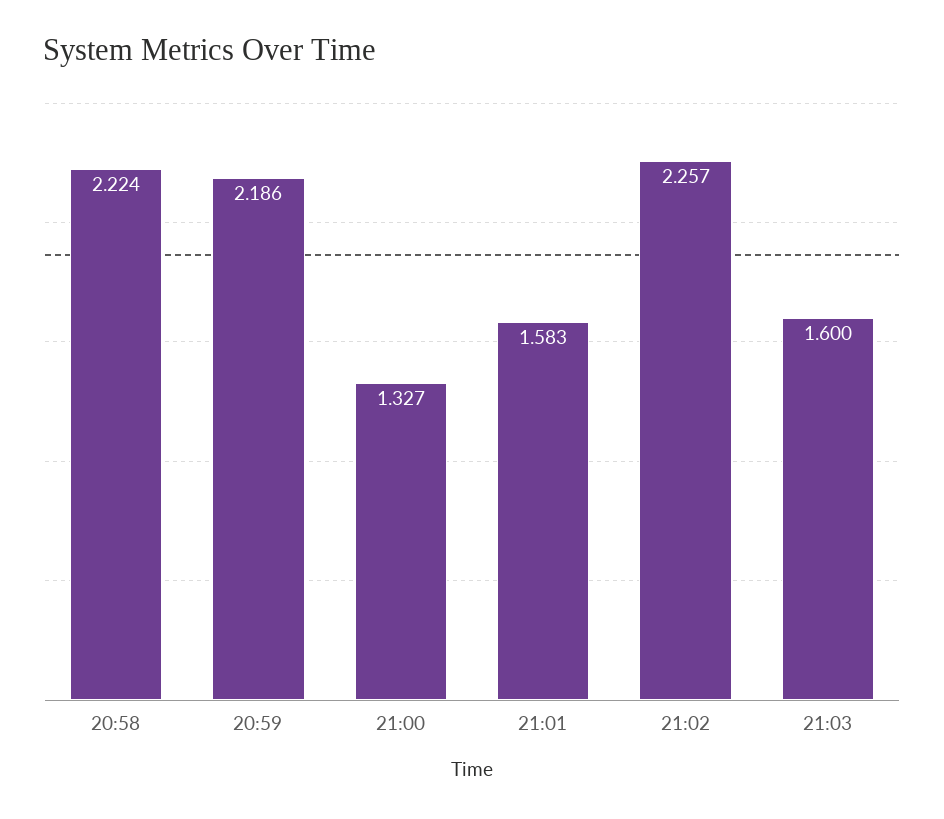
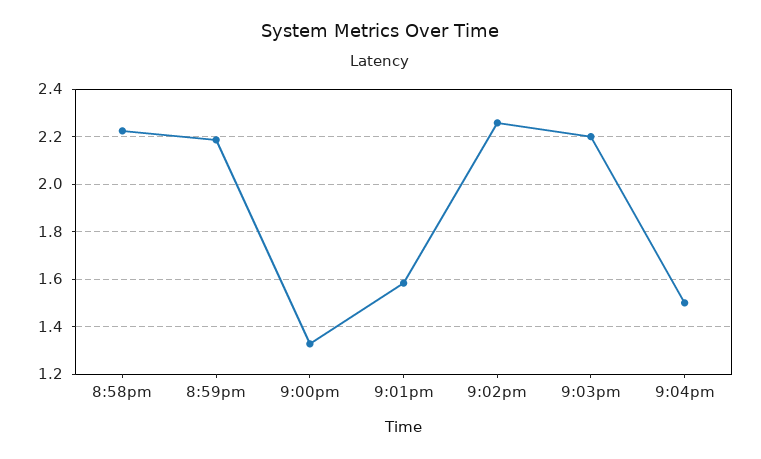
21:03: 1.6 -> 2.2
9:04pm: none -> 1.5

